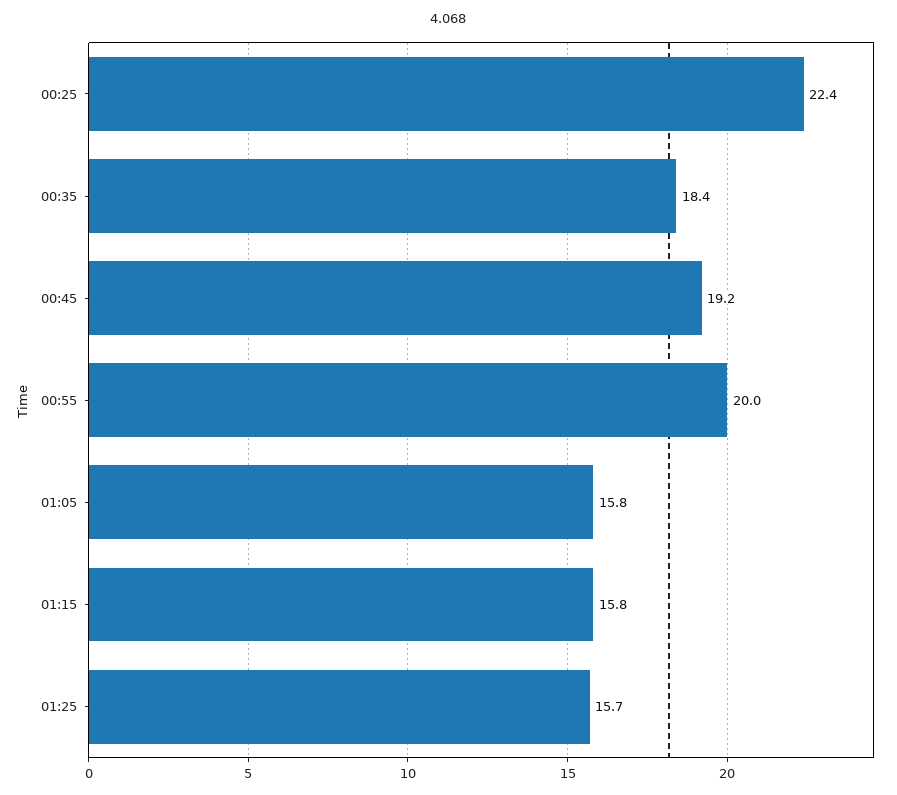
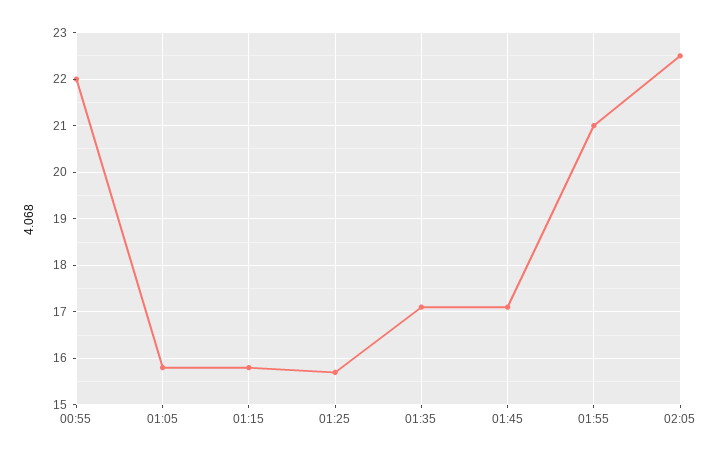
00:25: 22.4 -> none
00:35: 18.4 -> none
00:45: 19.2 -> none
00:55: 20 -> 22
01:35: none -> 17
01:45: none -> 17
01:55: none -> 21
02:05: none -> 22.5

